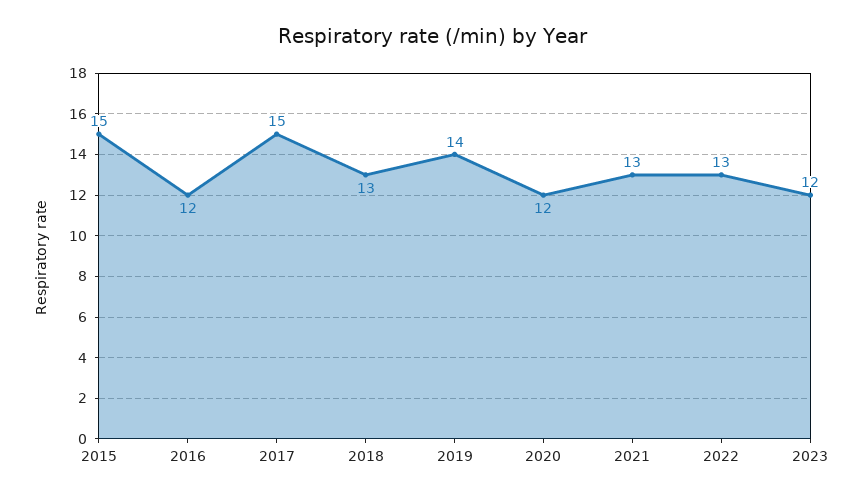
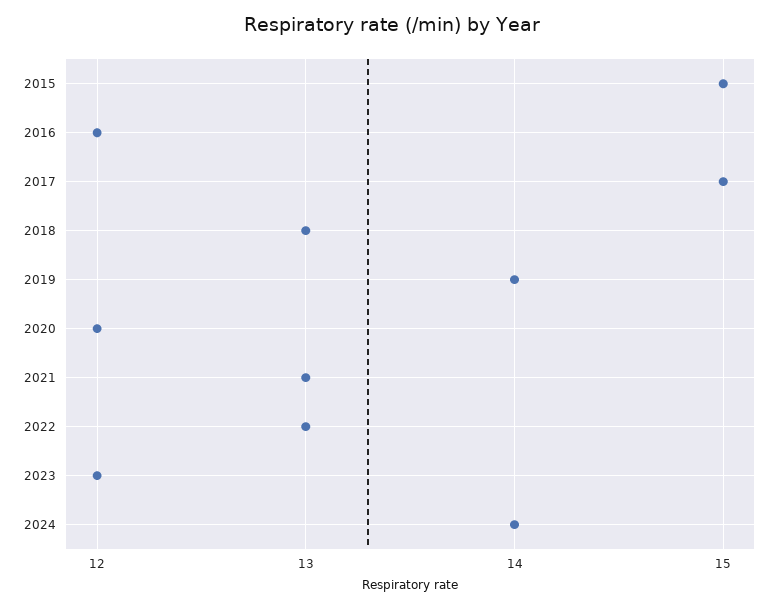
2024: none -> 14

